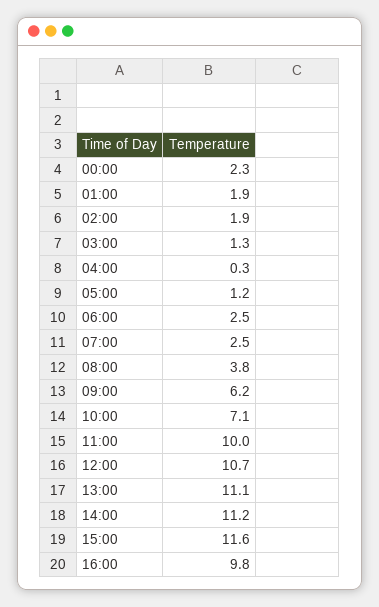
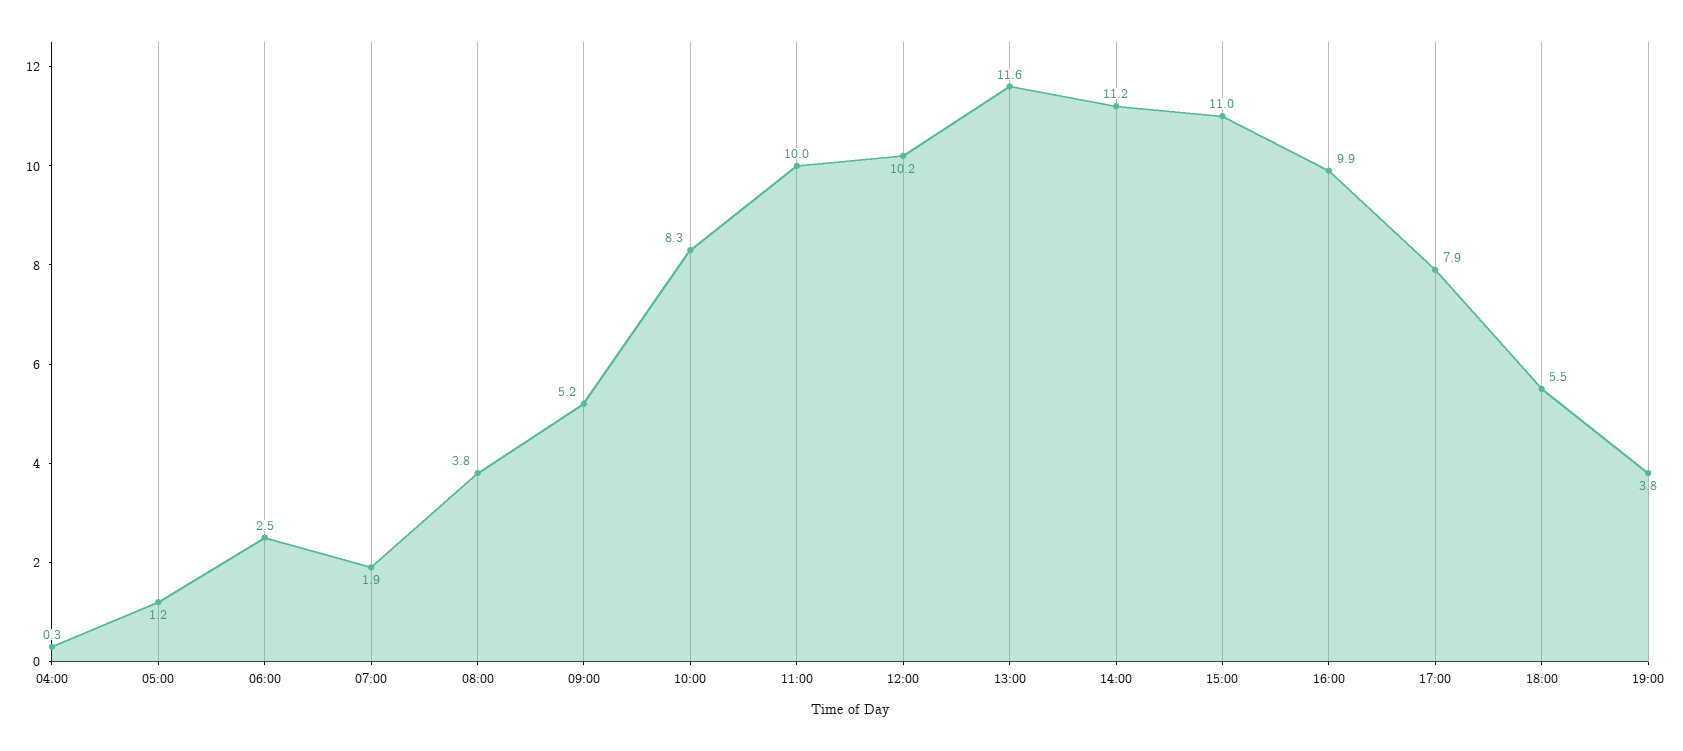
00:00: 2.3 -> none
01:00: 1.9 -> none
02:00: 1.9 -> none
03:00: 1.3 -> none
07:00: 2.5 -> 1.9
09:00: 6.2 -> 5.2
10:00: 7.1 -> 8.3
12:00: 10.7 -> 10.2
13:00: 11.1 -> 11.6
15:00: 11.6 -> 11
16:00: 9.8 -> 9.9
17:00: none -> 7.9
18:00: none -> 5.5
19:00: none -> 3.8

